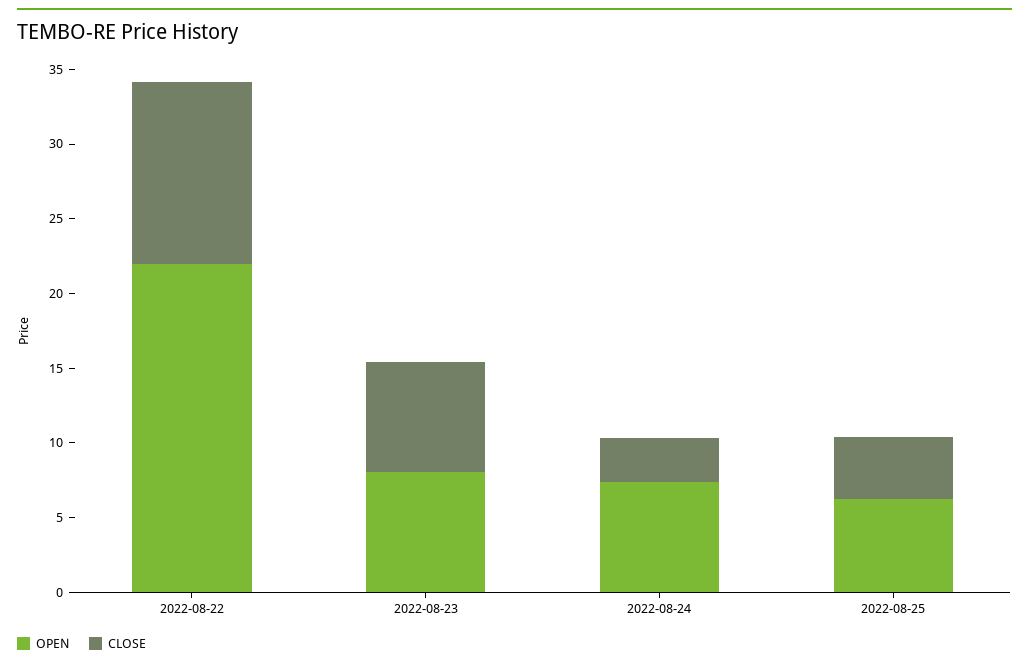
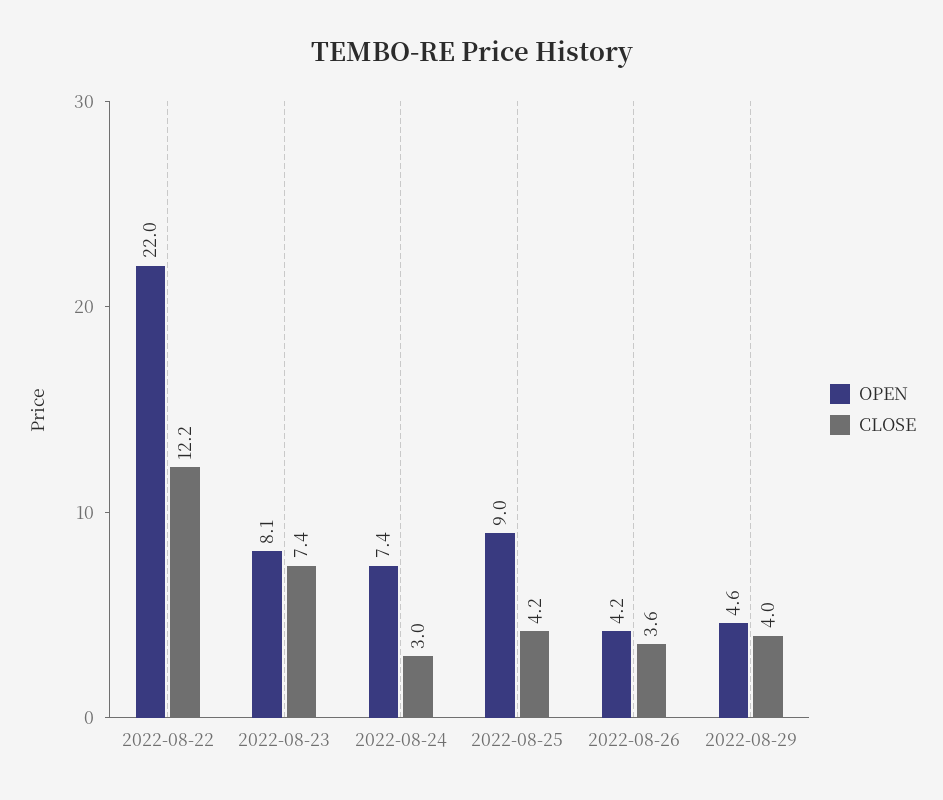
OPEN, 2022-08-25: 6 -> 9
OPEN, 2022-08-26: none -> 4.2
CLOSE, 2022-08-26: none -> 3.6
OPEN, 2022-08-29: none -> 4.6
CLOSE, 2022-08-29: none -> 4

